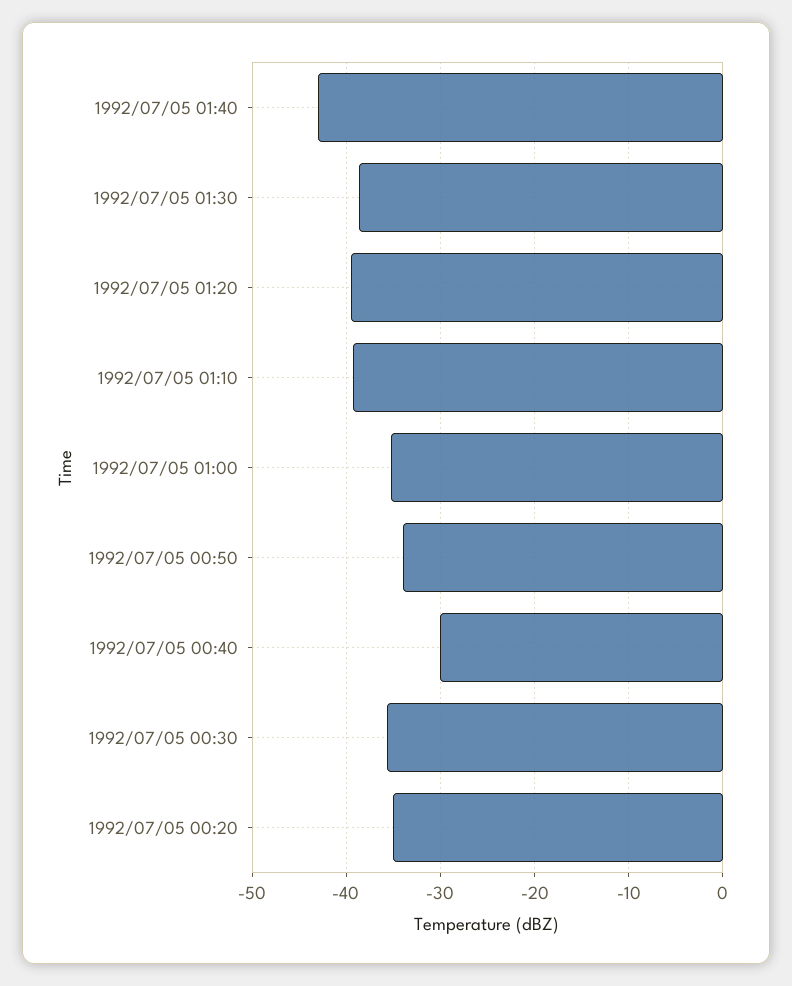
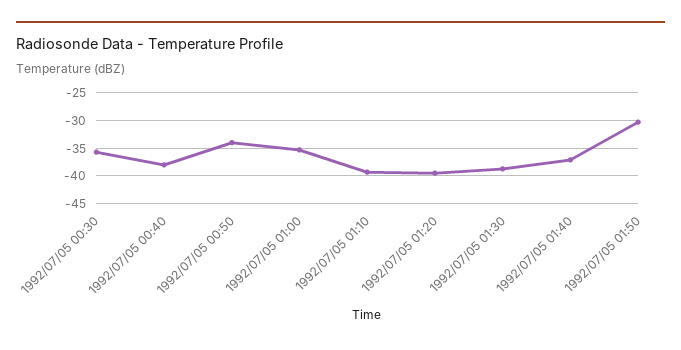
1992/07/05 01:40: -43 -> -37.5
1992/07/05 00:40: -30 -> -37.5
1992/07/05 00:20: -35 -> none
1992/07/05 01:50: none -> -30

